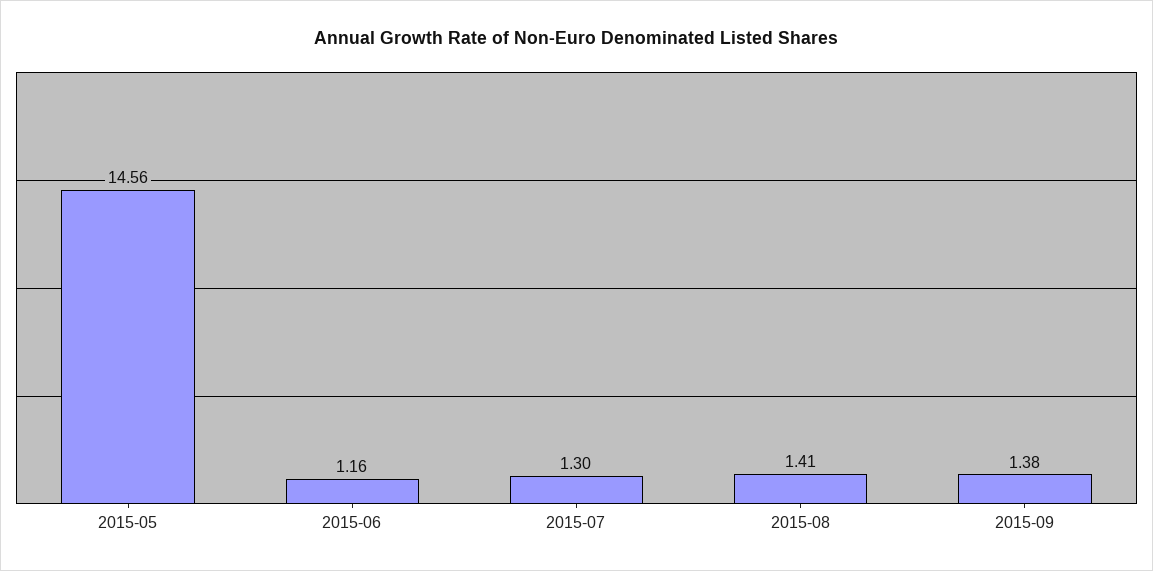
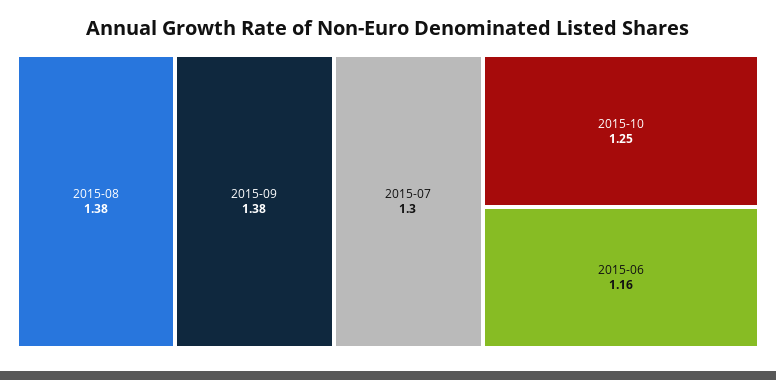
2015-05: 14.56 -> none
2015-08: 1.41 -> 1.38
2015-10: none -> 1.25

